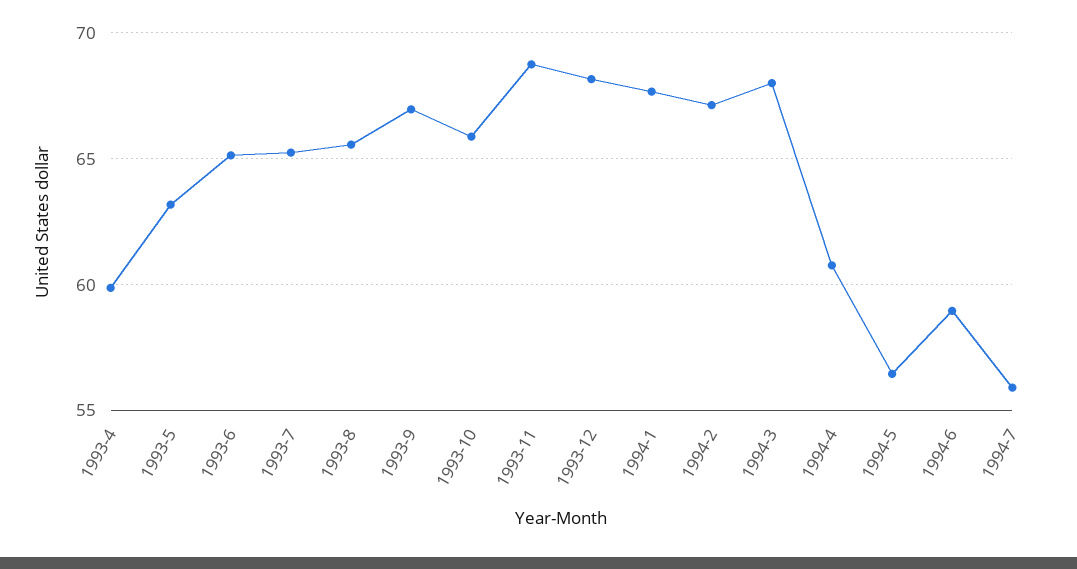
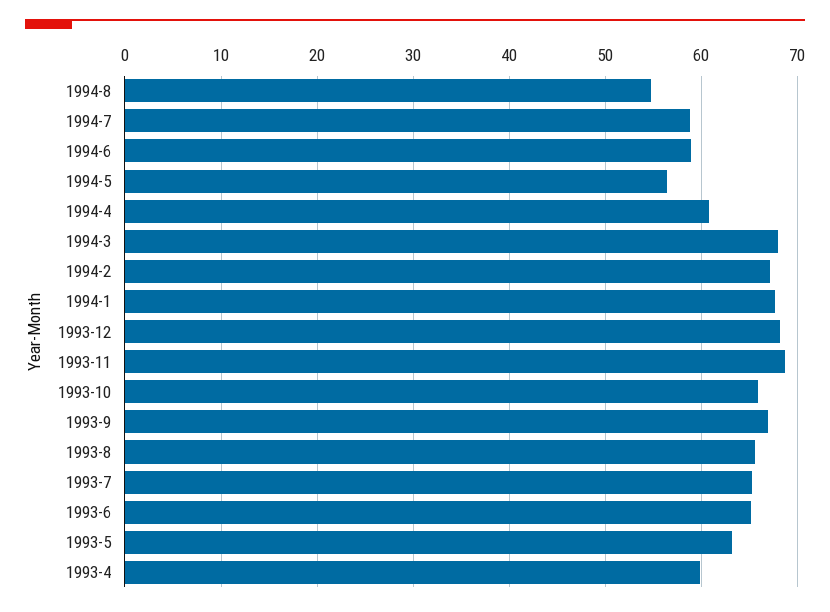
1994-7: 56 -> 59
1994-8: none -> 55

